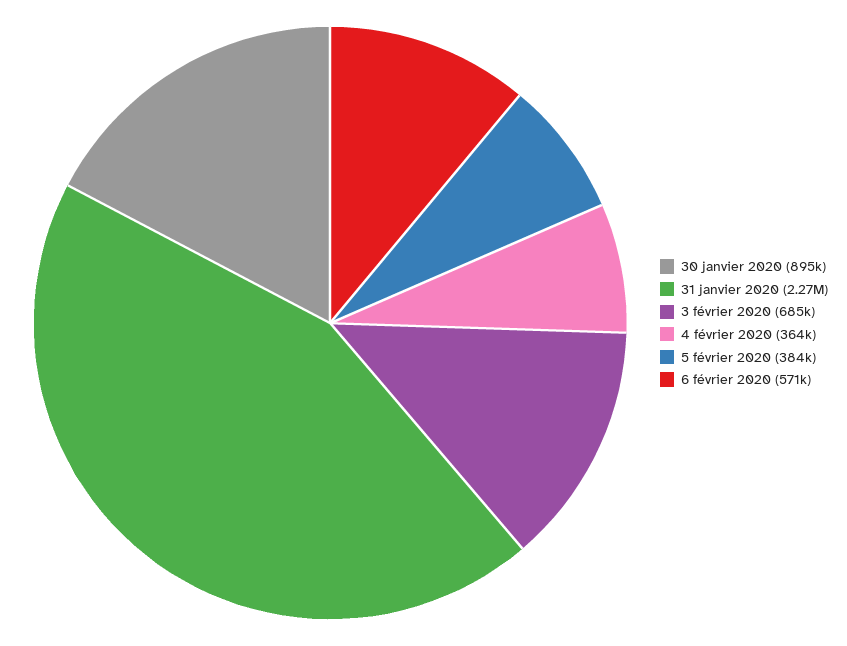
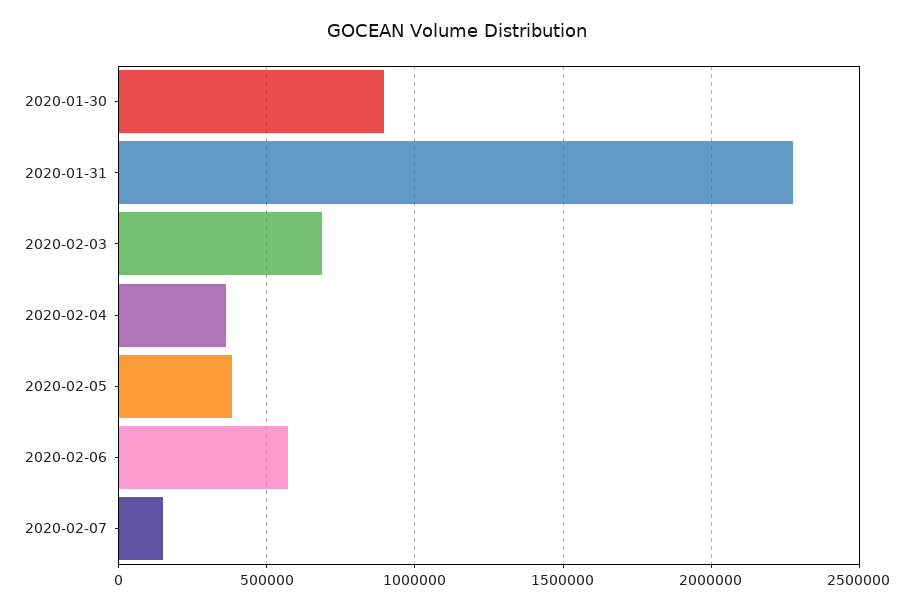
2020-02-07: none -> 150000

